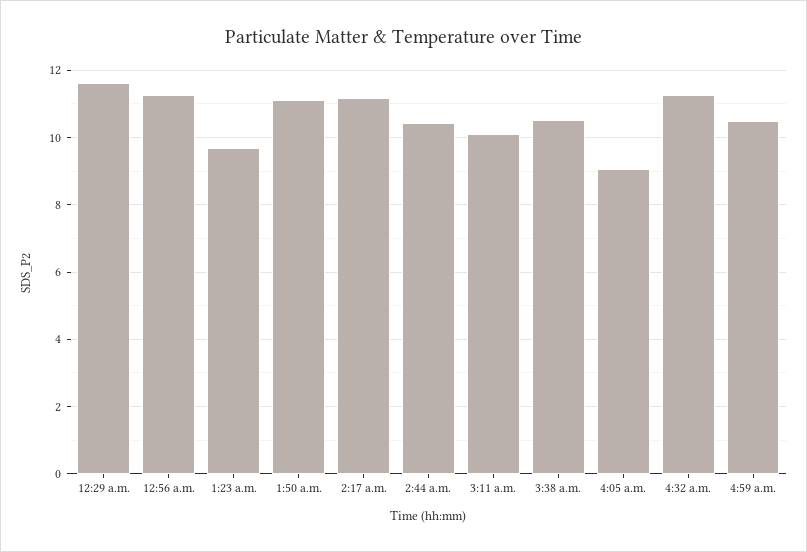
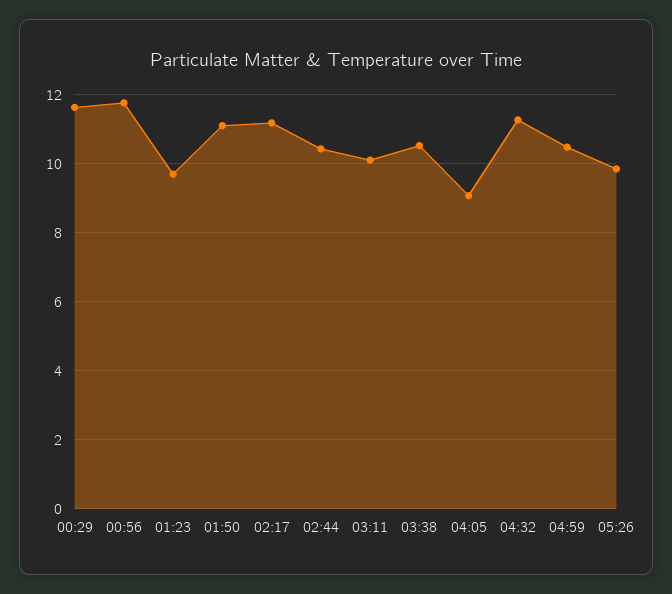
12:56 a.m.: 11.2 -> 11.8
05:26: none -> 9.8

